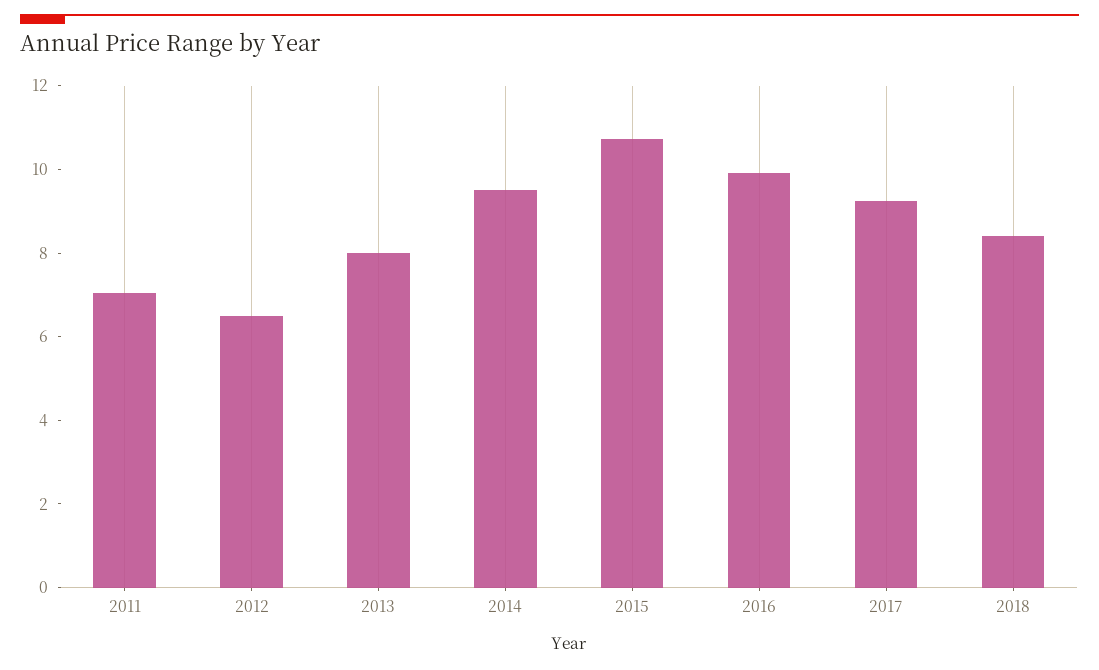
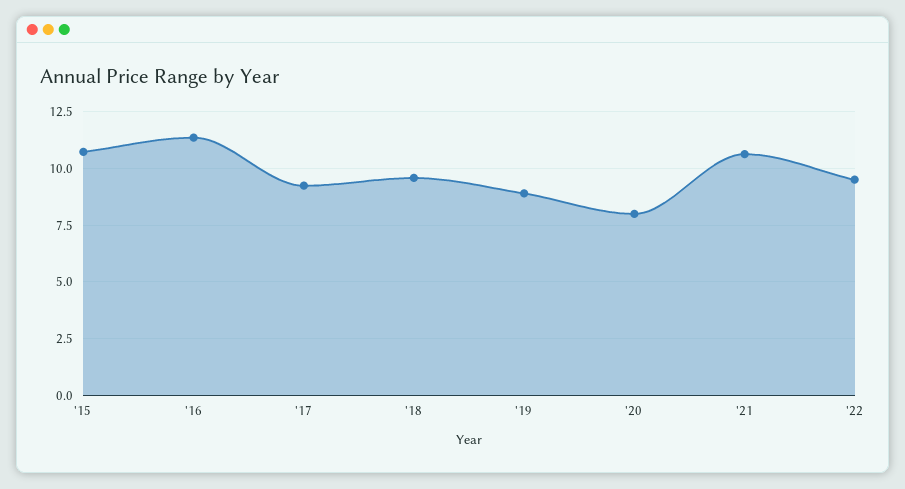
2011: 7 -> none
2012: 6.5 -> none
2013: 8 -> none
2014: 9.5 -> none
2016: 10 -> 11.5
2018: 8.5 -> 9.5
'19: none -> 9
'20: none -> 8
'21: none -> 10.5
'22: none -> 9.5

